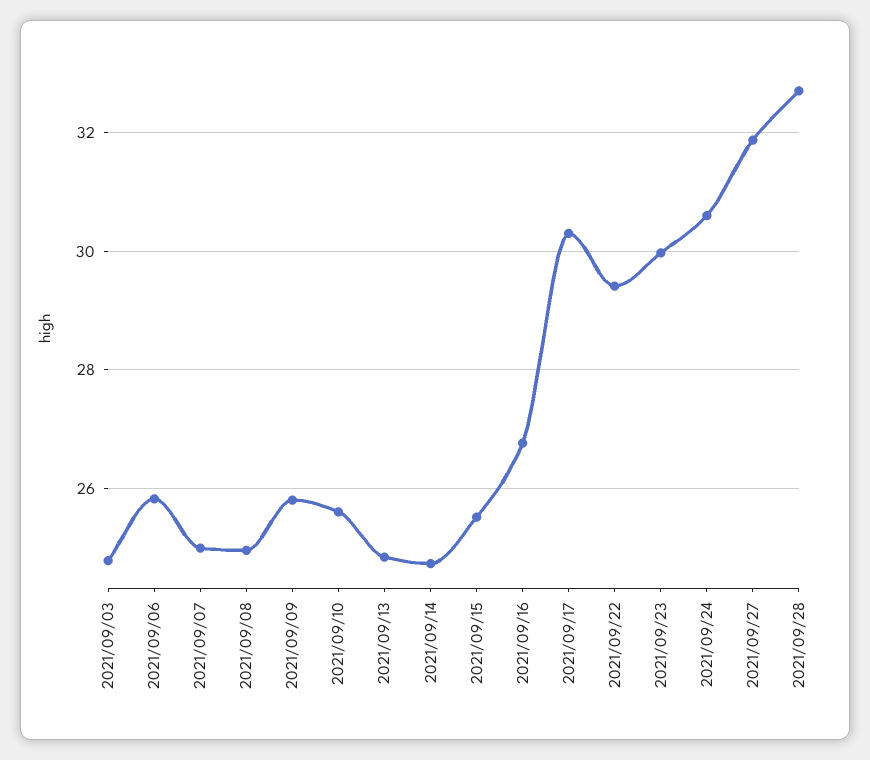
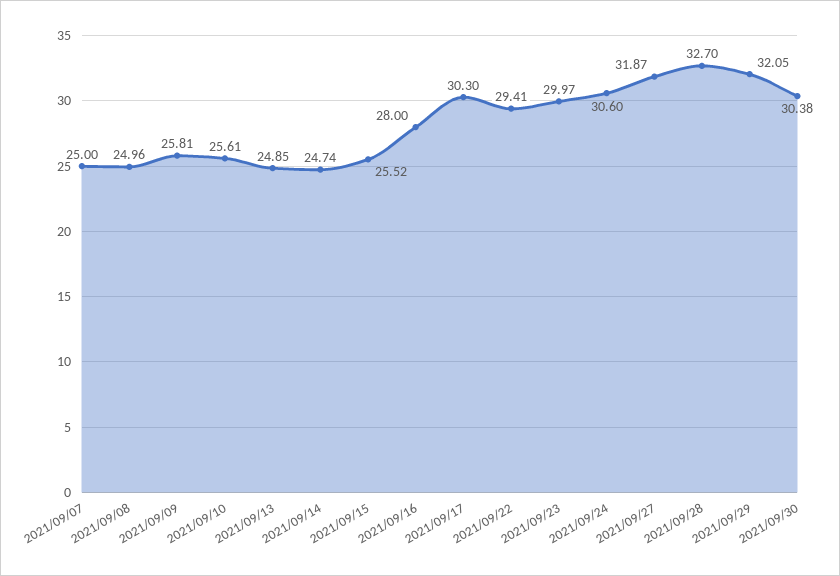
2021/09/03: 24.8 -> none
2021/09/06: 25.8 -> none
2021/09/16: 26.8 -> 28
2021/09/29: none -> 32.05
2021/09/30: none -> 30.38

